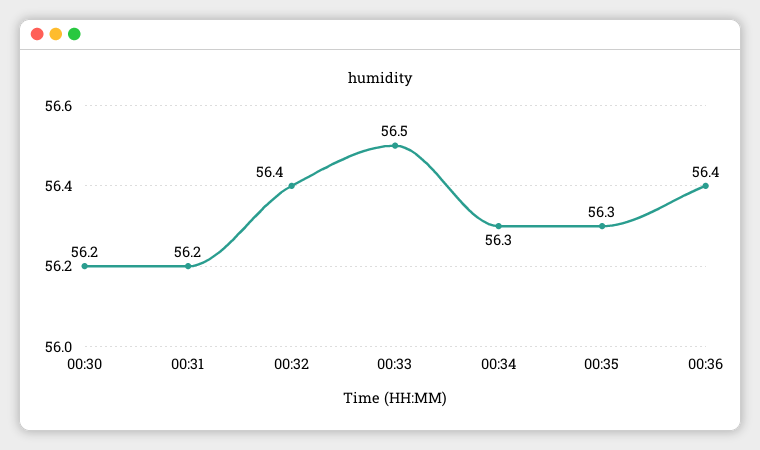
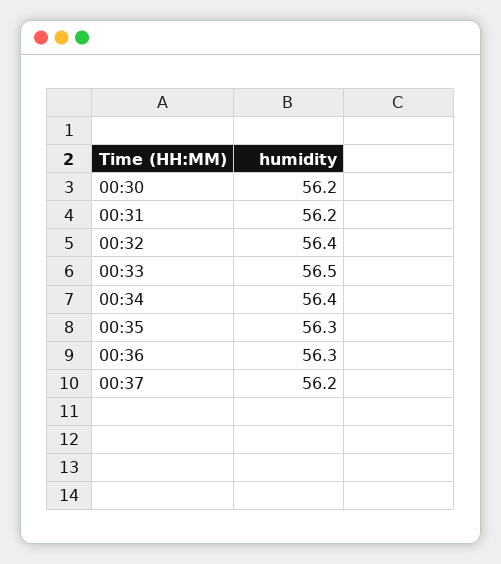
00:34: 56.3 -> 56.4
00:36: 56.4 -> 56.3
00:37: none -> 56.2

